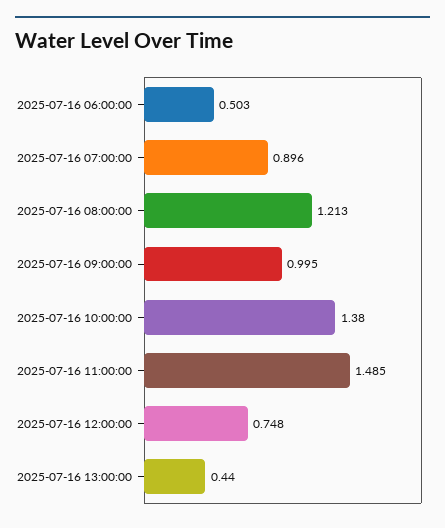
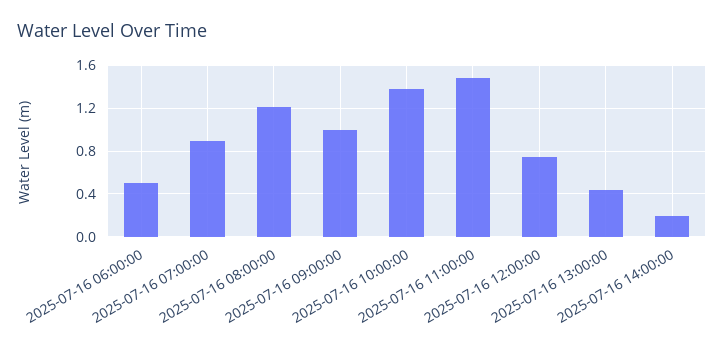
2025-07-16 14:00:00: none -> 0.2

